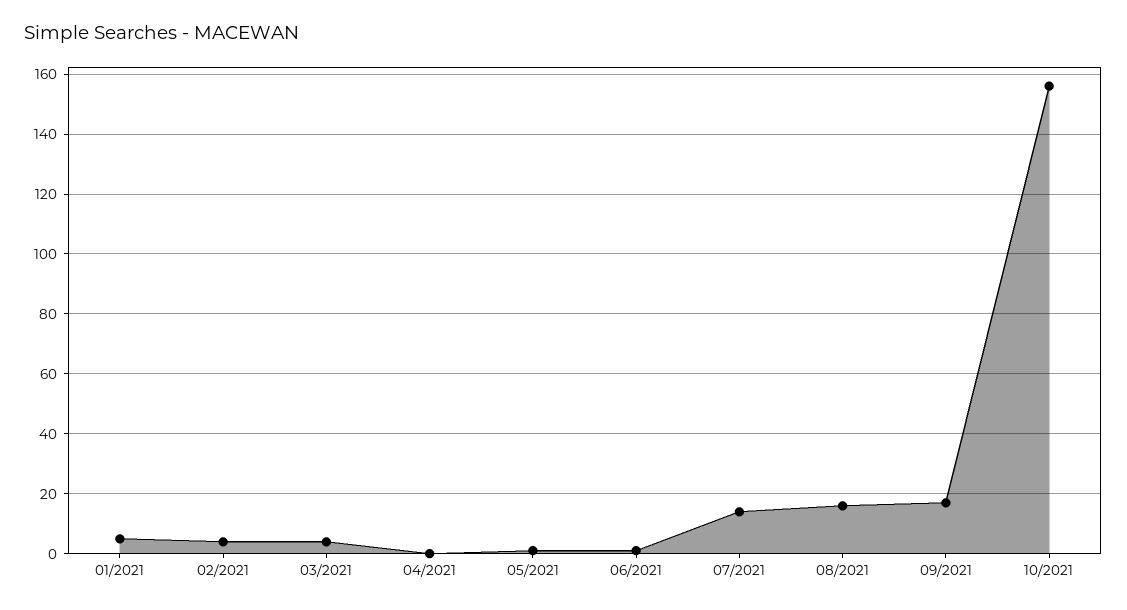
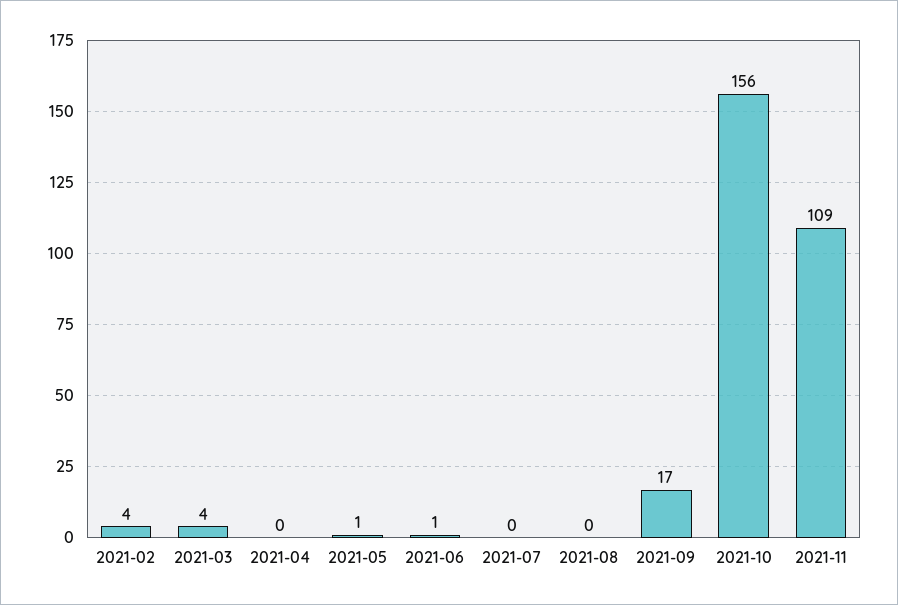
01/2021: 5 -> none
07/2021: 15 -> 0
08/2021: 15 -> 0
2021-11: none -> 109

